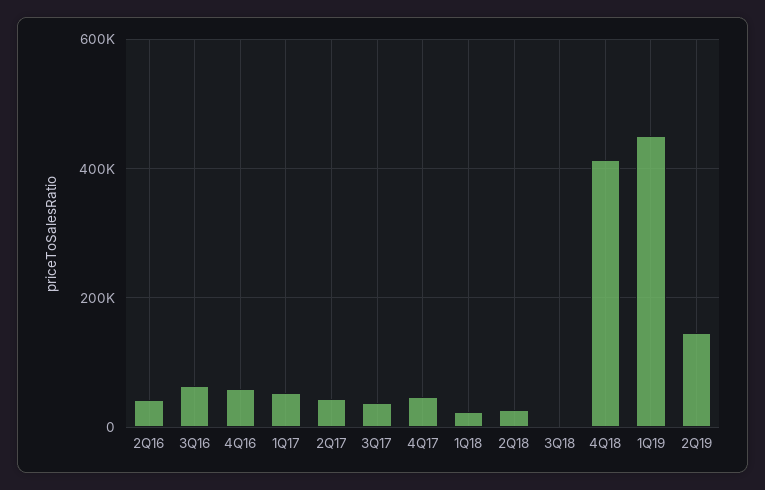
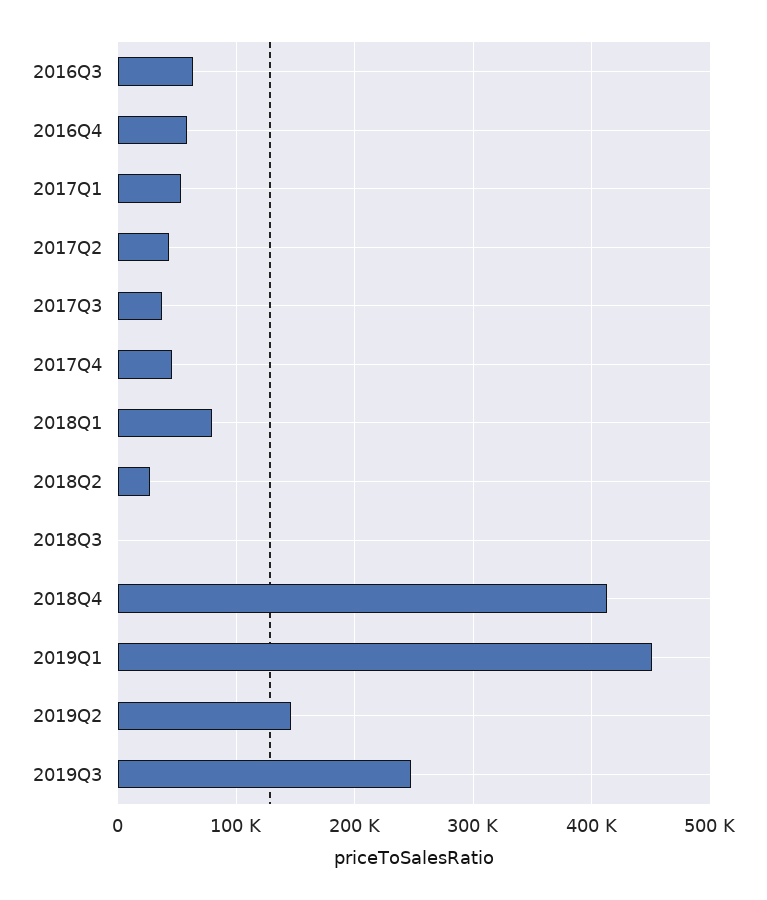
2Q16: 40000 -> none
1Q18: 20000 -> 80000
2019Q3: none -> 250000

